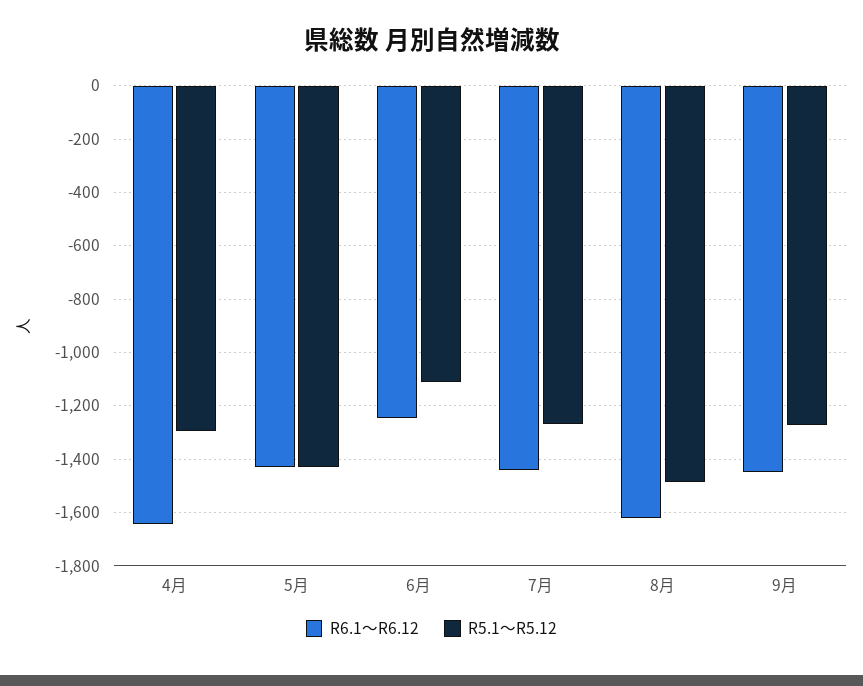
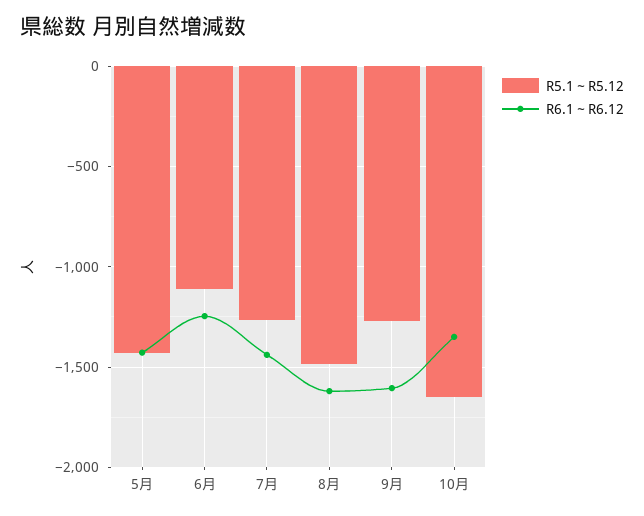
R6.1～R6.12, 4月: -1650 -> none
R5.1～R5.12, 4月: -1300 -> none
R6.1～R6.12, 9月: -1450 -> -1600
R5.1～R5.12, 10月: none -> -1650
R6.1～R6.12, 10月: none -> -1350

